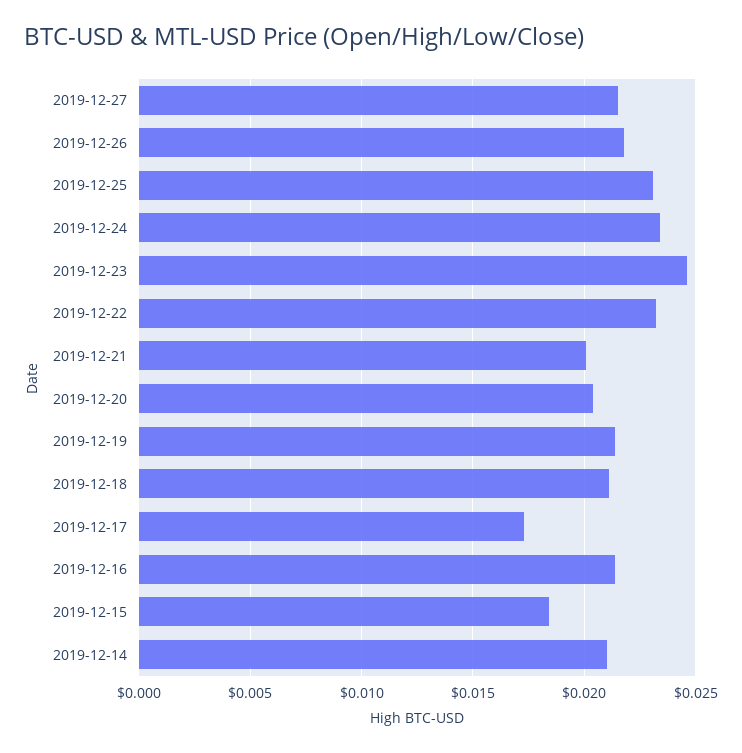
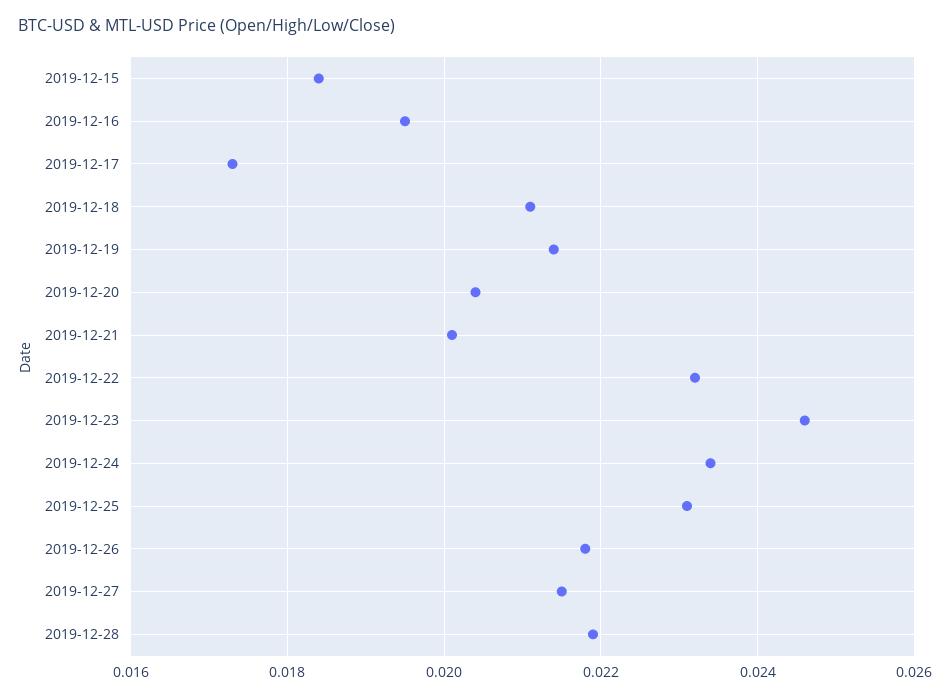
2019-12-16: 0.0215 -> 0.0195
2019-12-14: 0.021 -> none
2019-12-28: none -> 0.022

